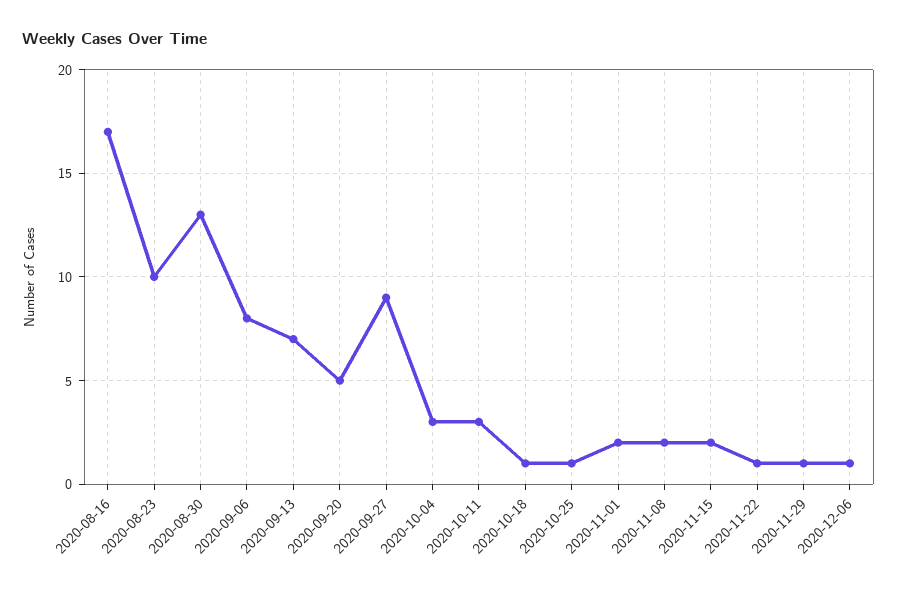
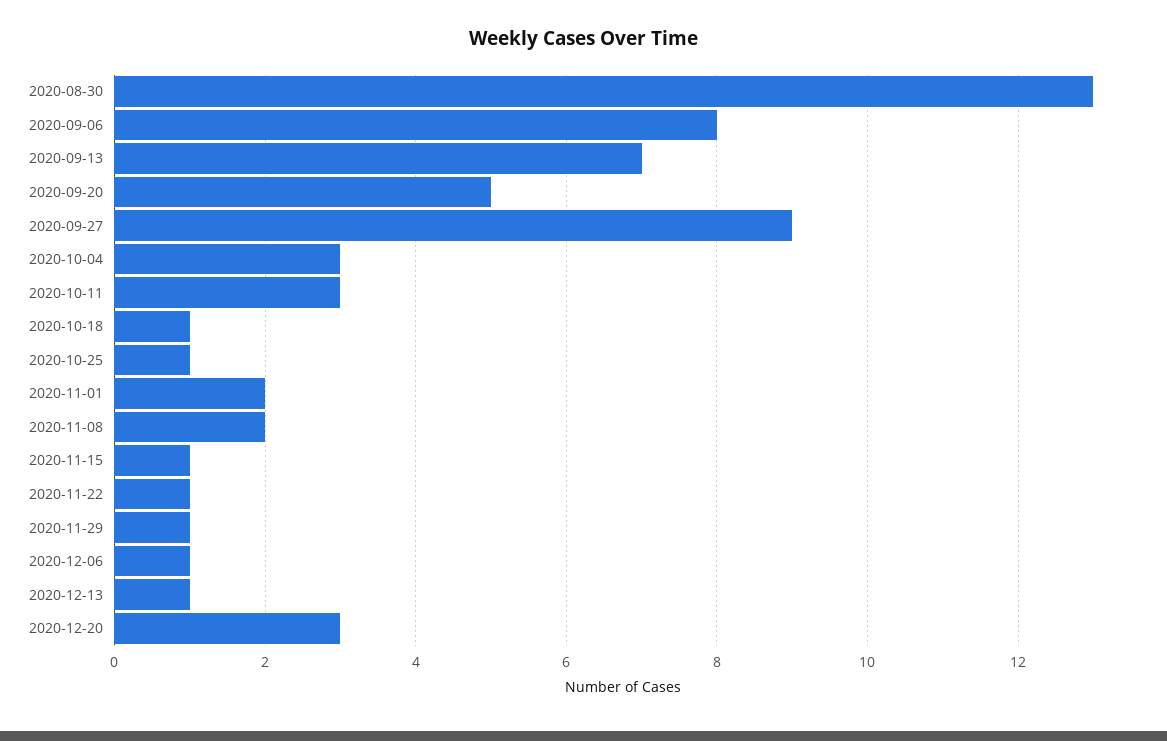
2020-08-16: 17 -> none
2020-08-23: 10 -> none
2020-11-15: 2 -> 1
2020-12-13: none -> 1
2020-12-20: none -> 3

